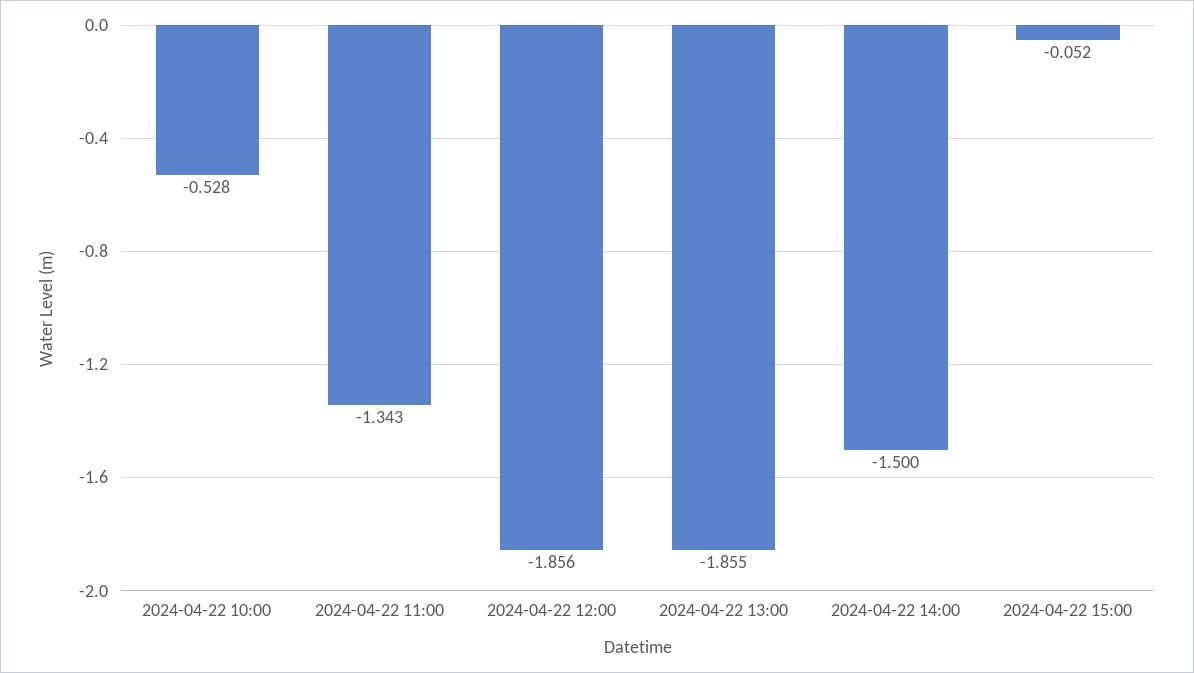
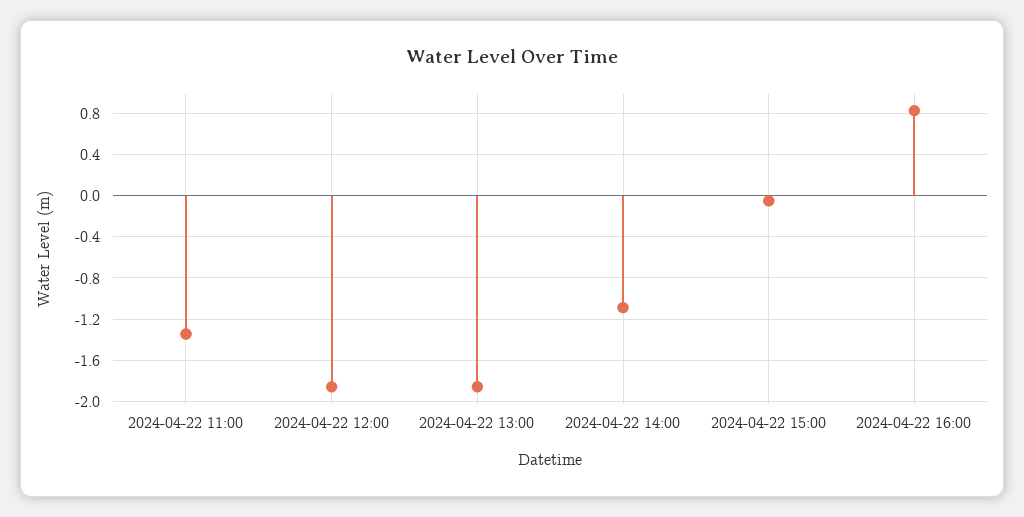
2024-04-22 10:00: -0.528 -> none
2024-04-22 14:00: -1.5 -> -1.1
2024-04-22 16:00: none -> 0.8

